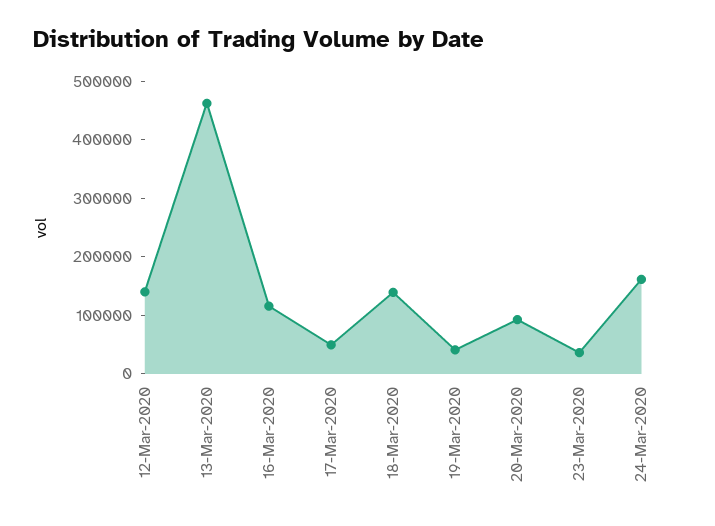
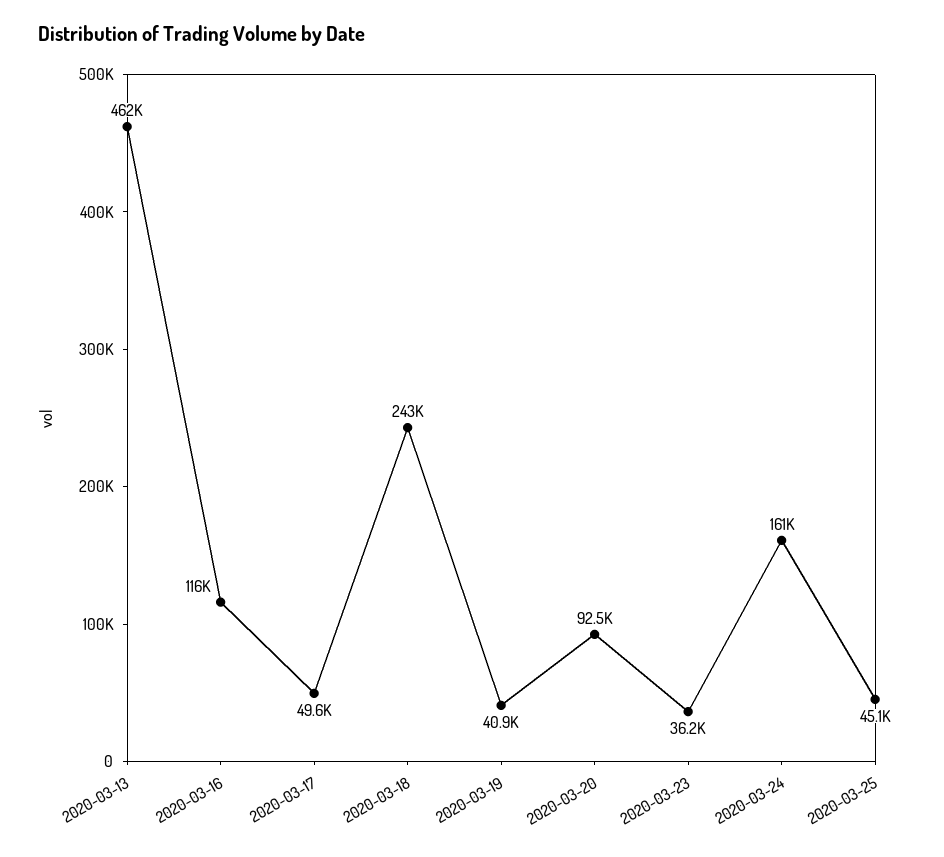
12-Mar-2020: 140000 -> none
18-Mar-2020: 140000 -> 243000
2020-03-25: none -> 45100

